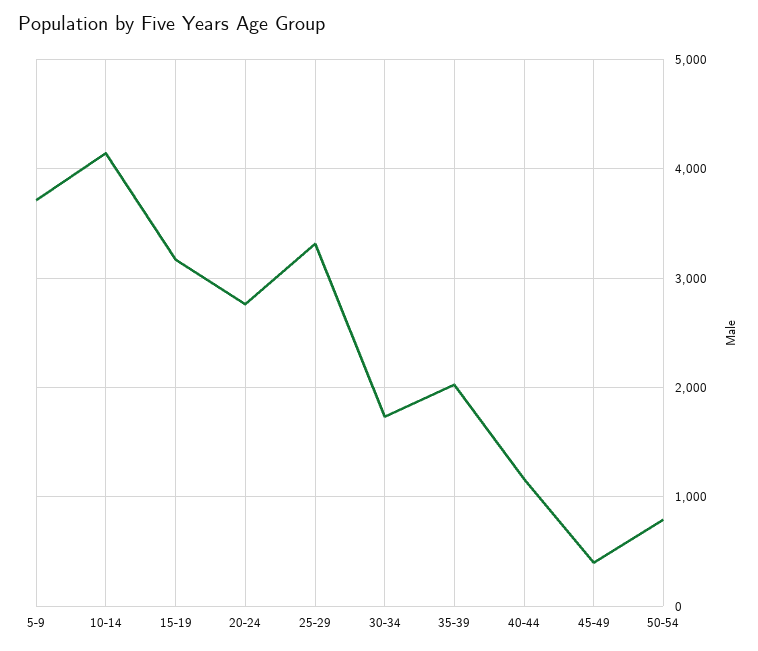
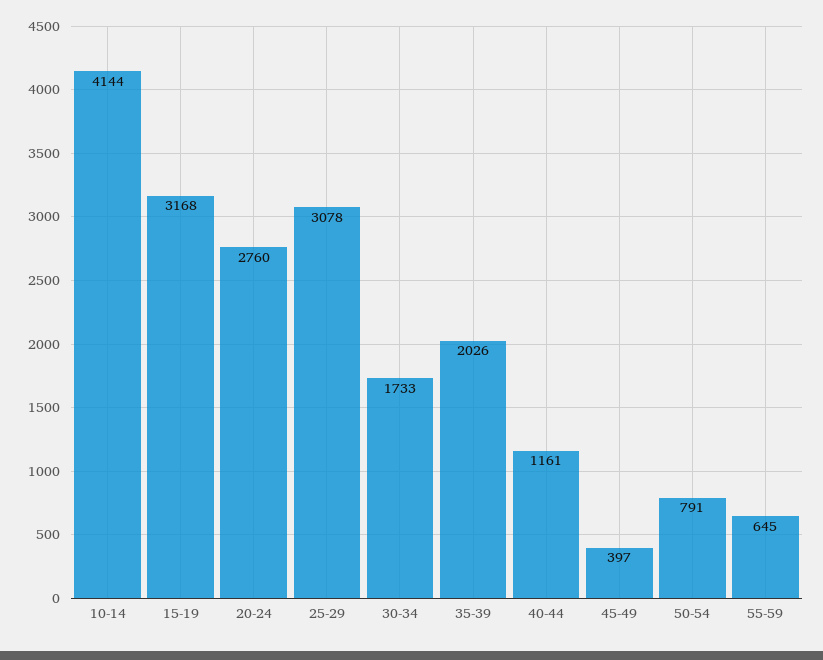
5-9: 3700 -> none
25-29: 3300 -> 3078
55-59: none -> 645

